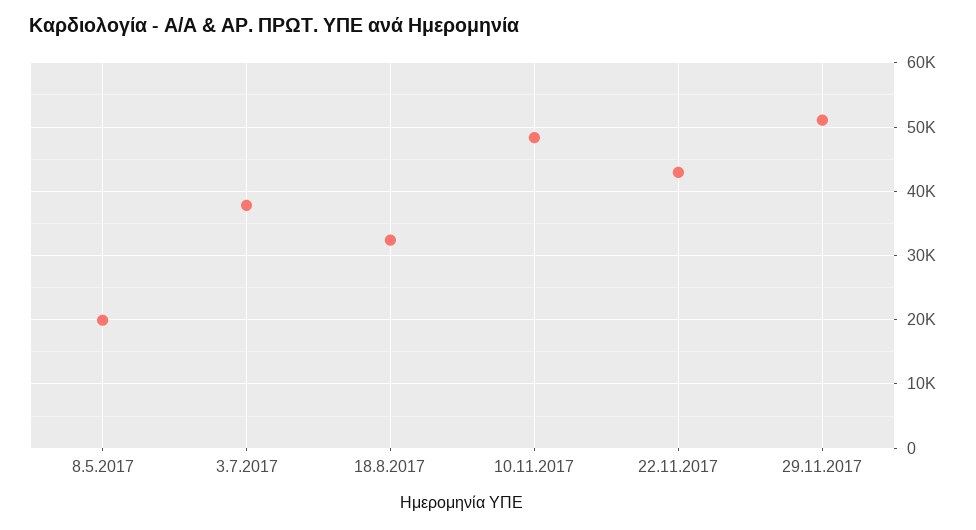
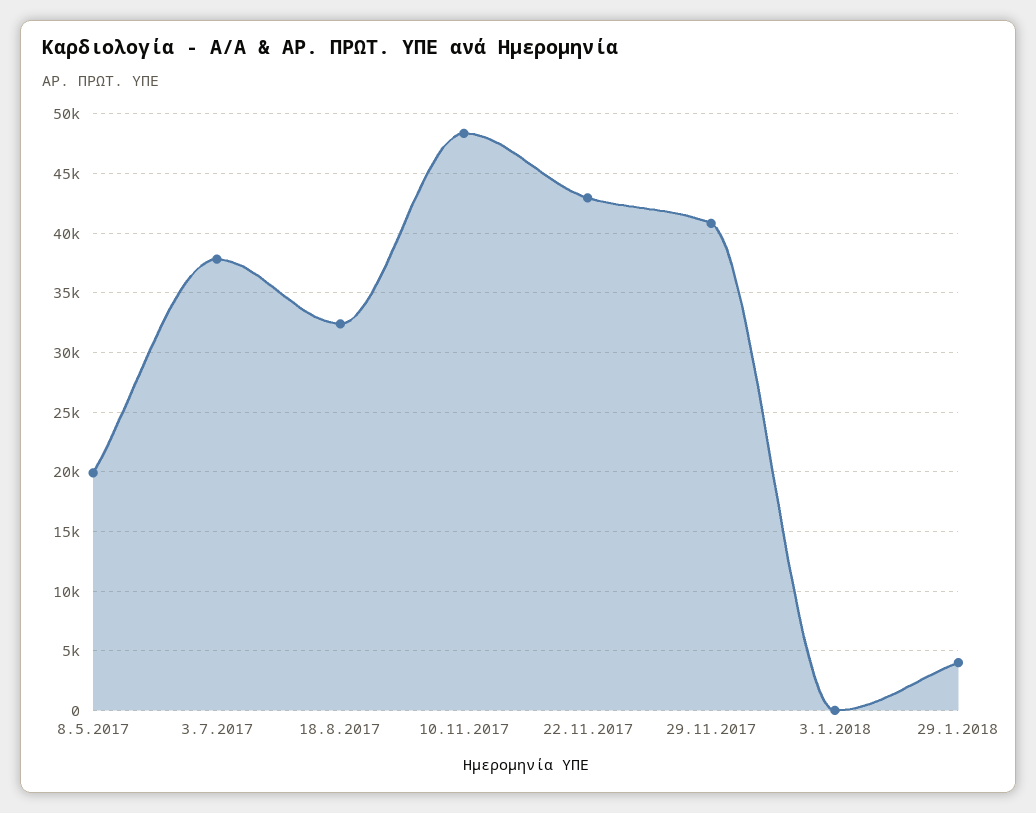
29.11.2017: 51000 -> 41000
3.1.2018: none -> 0
29.1.2018: none -> 4000

